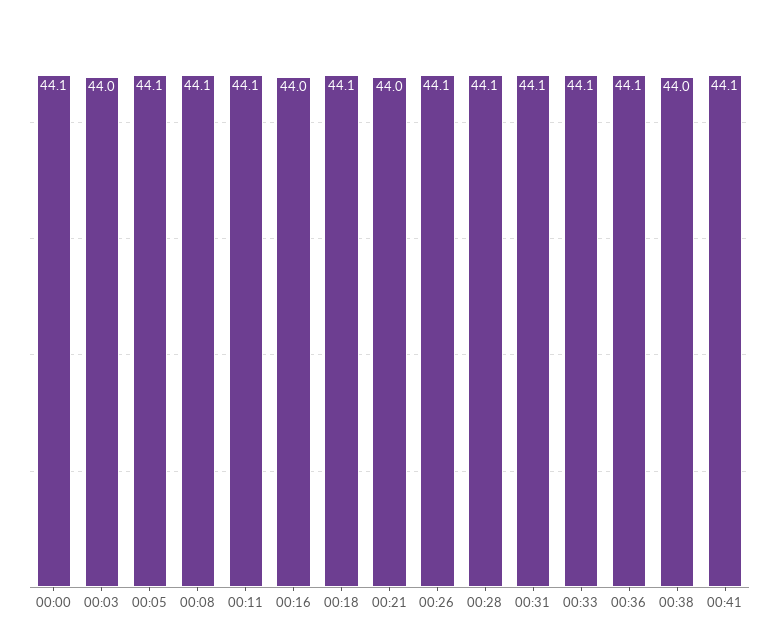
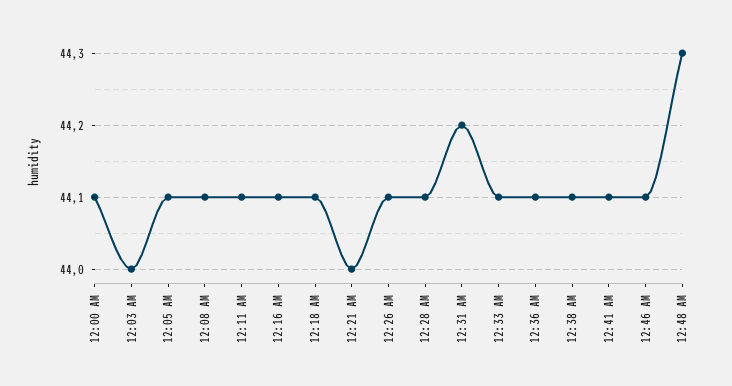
00:16: 44 -> 44.1
00:31: 44.1 -> 44.2
00:38: 44 -> 44.1
12:46 AM: none -> 44.1
12:48 AM: none -> 44.3

